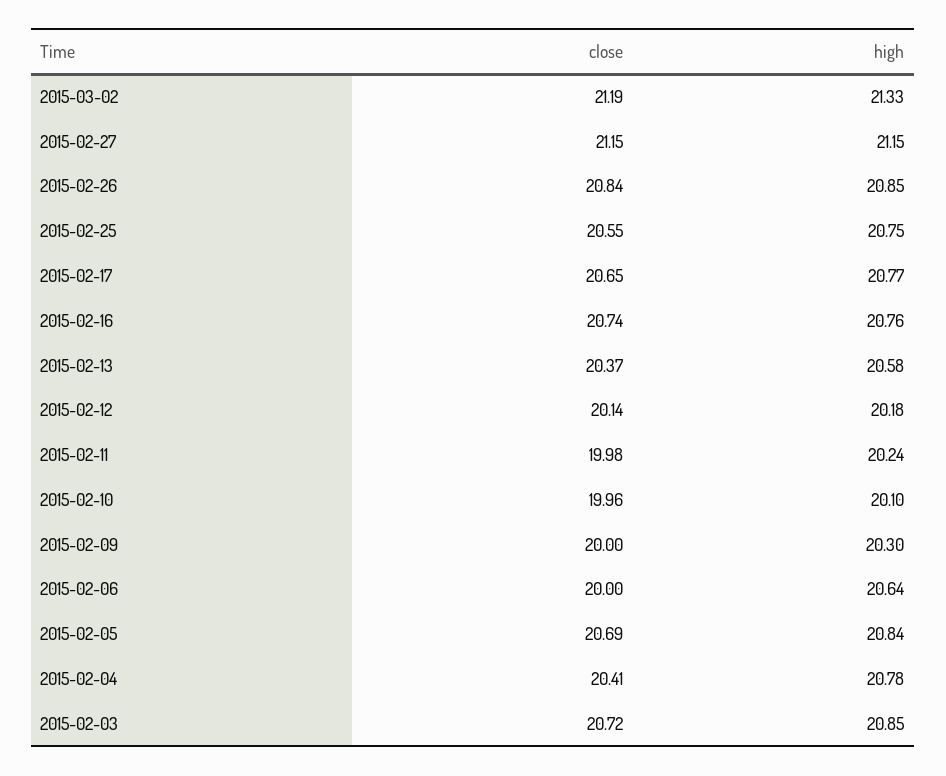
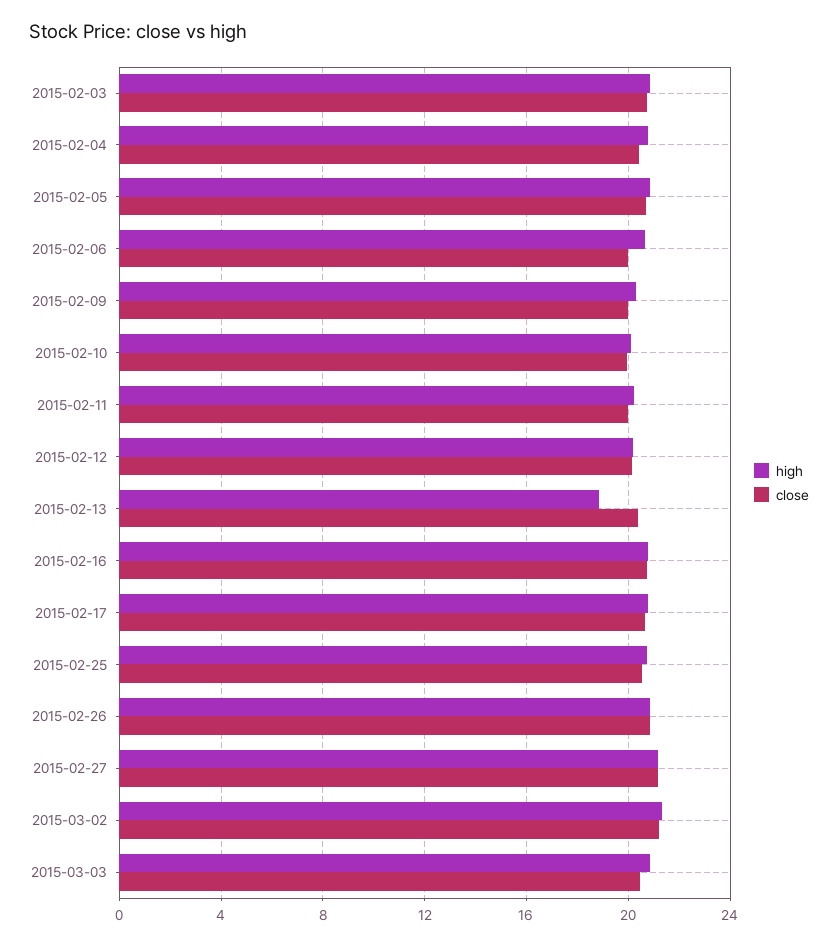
high, 2015-02-13: 20.58 -> 19
high, 2015-03-03: none -> 21
close, 2015-03-03: none -> 20.5

